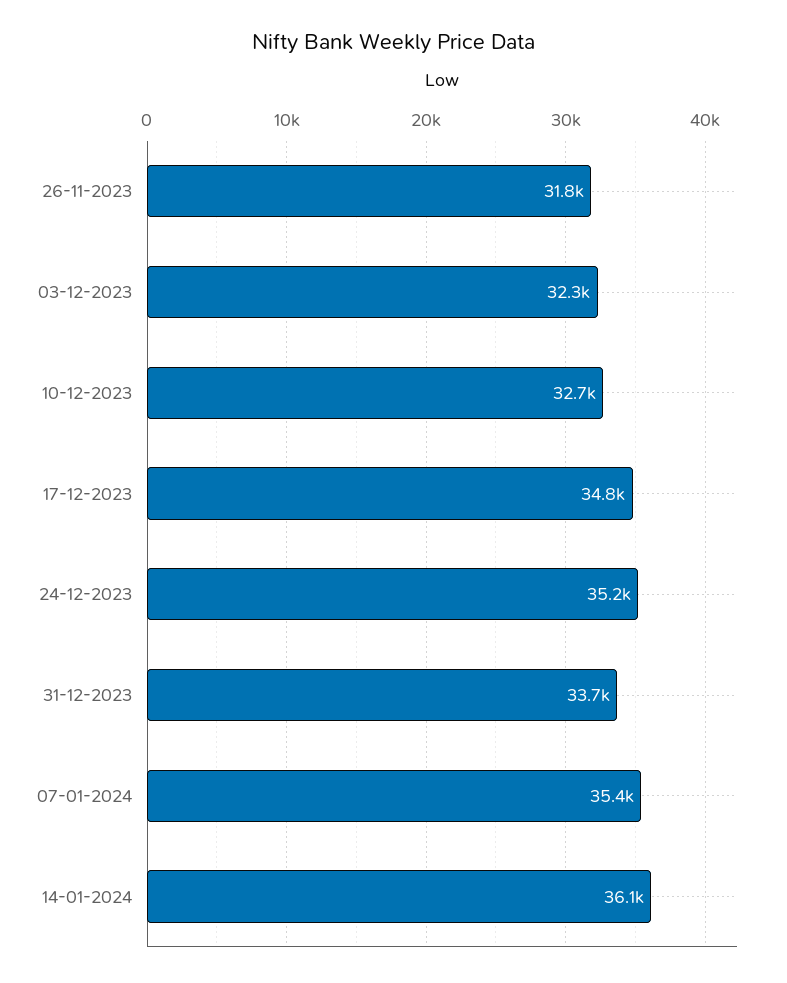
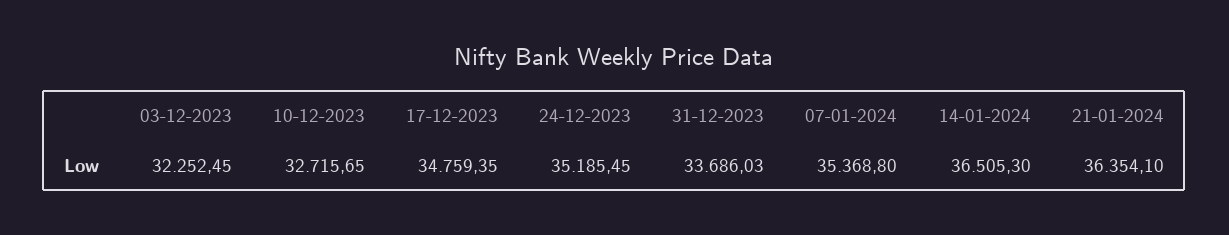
26-11-2023: 31800 -> none
14-01-2024: 36100 -> 36505.3
21-01-2024: none -> 36354.1

